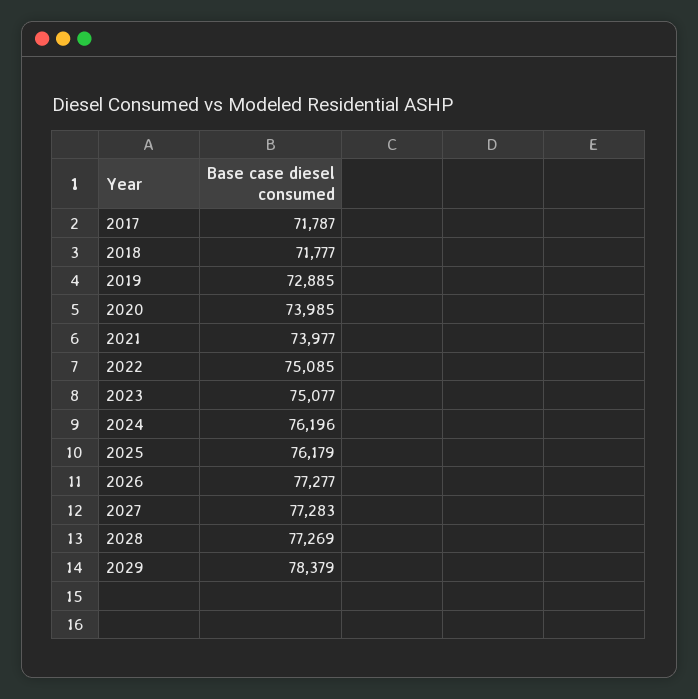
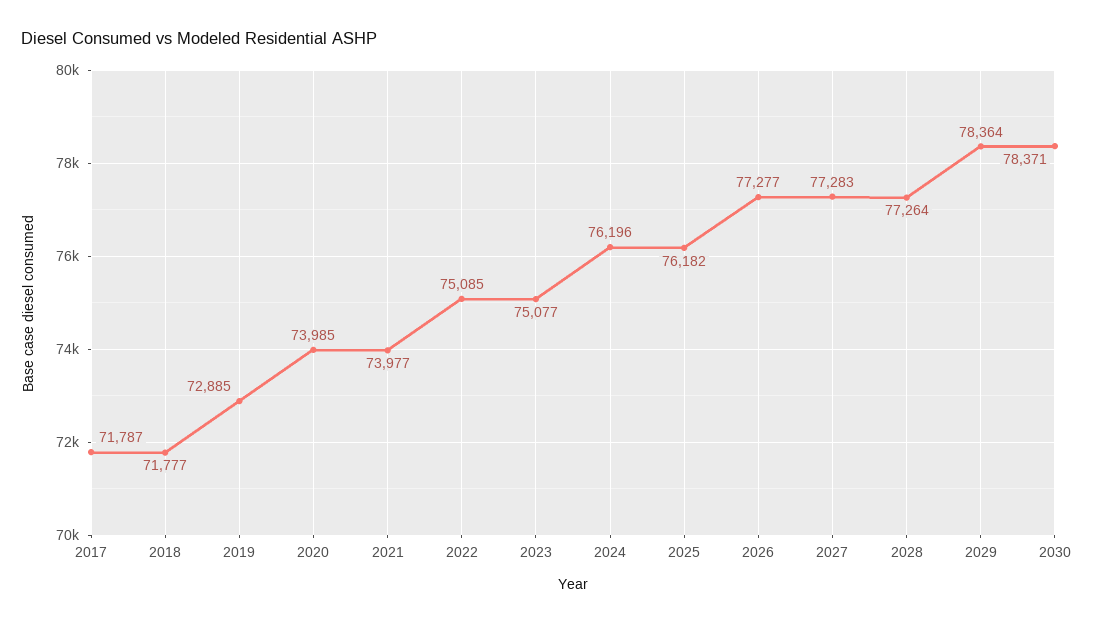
2025: 76179 -> 76182
2028: 77269 -> 77264
2029: 78379 -> 78364
2030: none -> 78371

